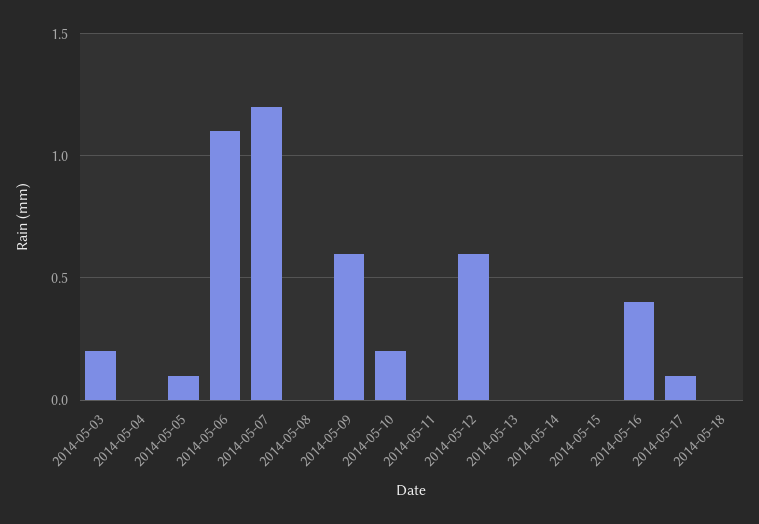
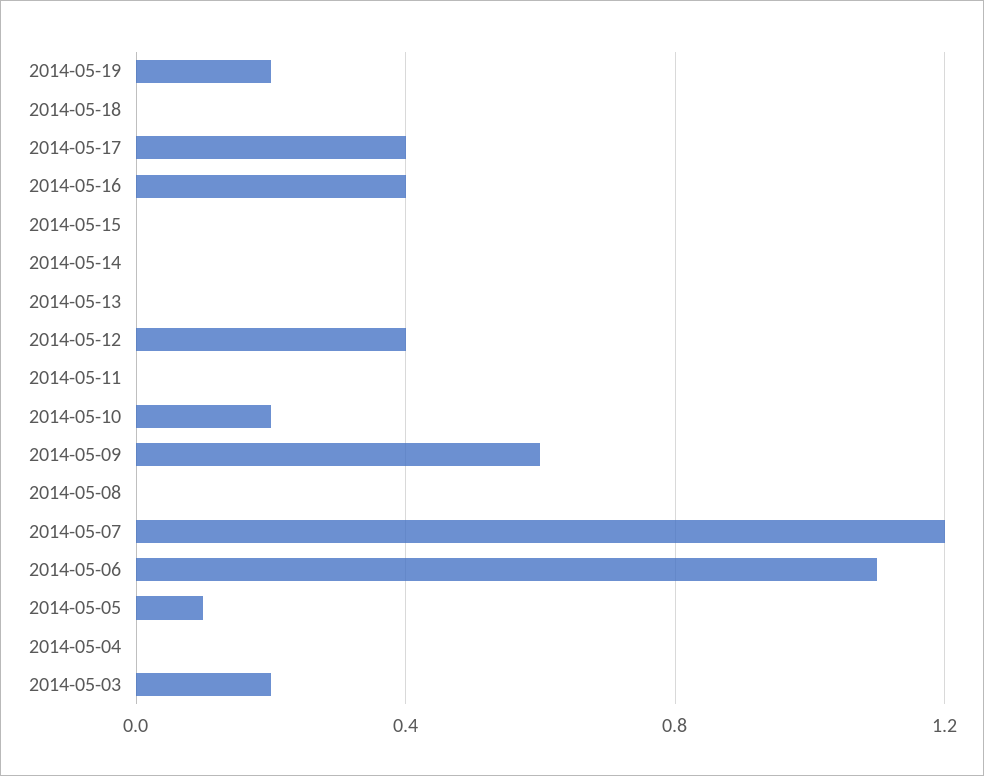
2014-05-12: 0.6 -> 0.4
2014-05-17: 0.1 -> 0.4
2014-05-19: none -> 0.2

